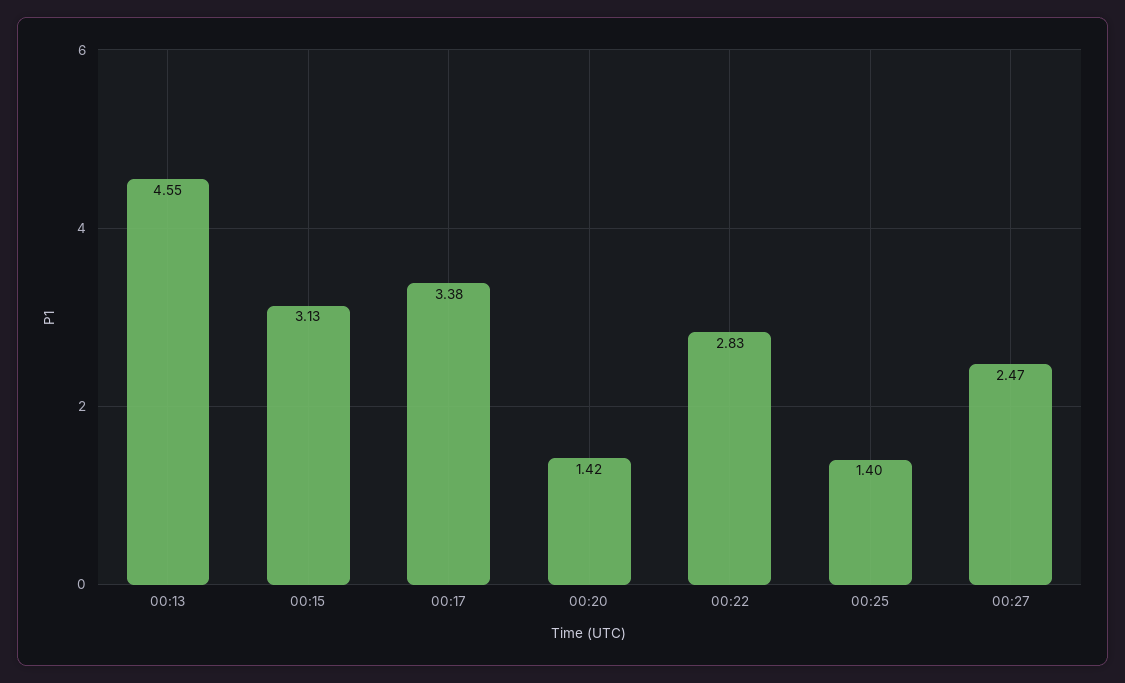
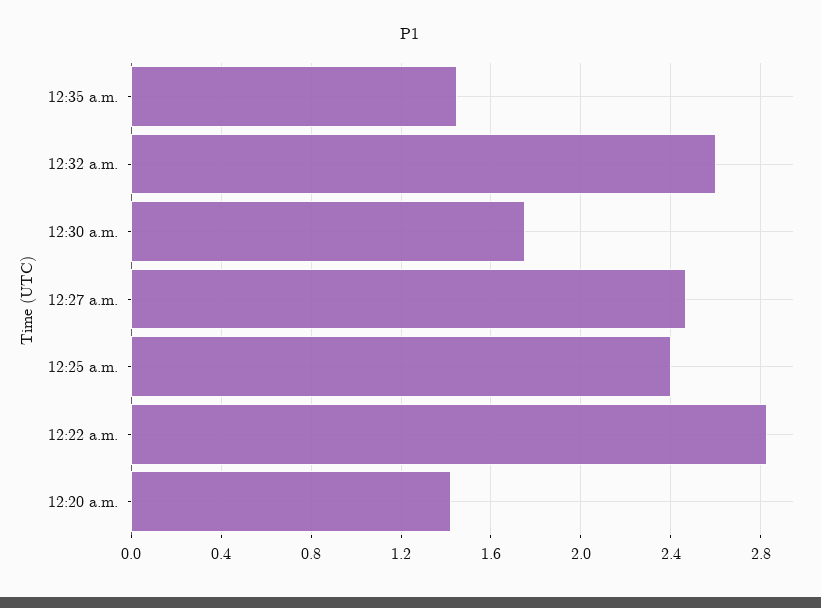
00:13: 4.55 -> none
00:15: 3.13 -> none
00:17: 3.38 -> none
00:25: 1.4 -> 2.4
12:35 a.m.: none -> 1.45
12:32 a.m.: none -> 2.6
12:30 a.m.: none -> 1.75

